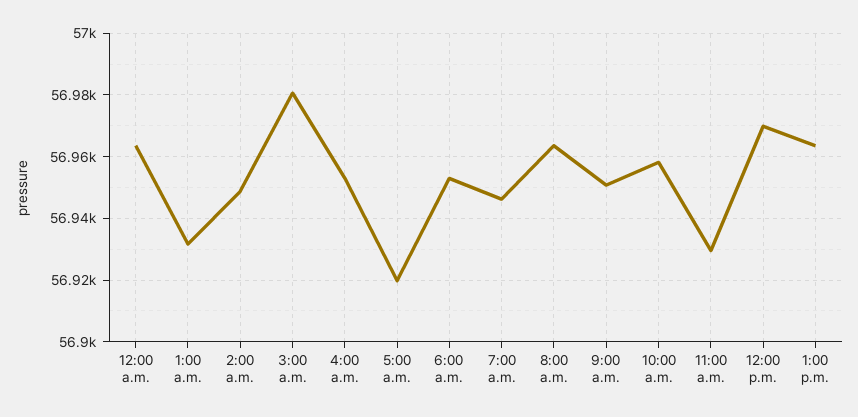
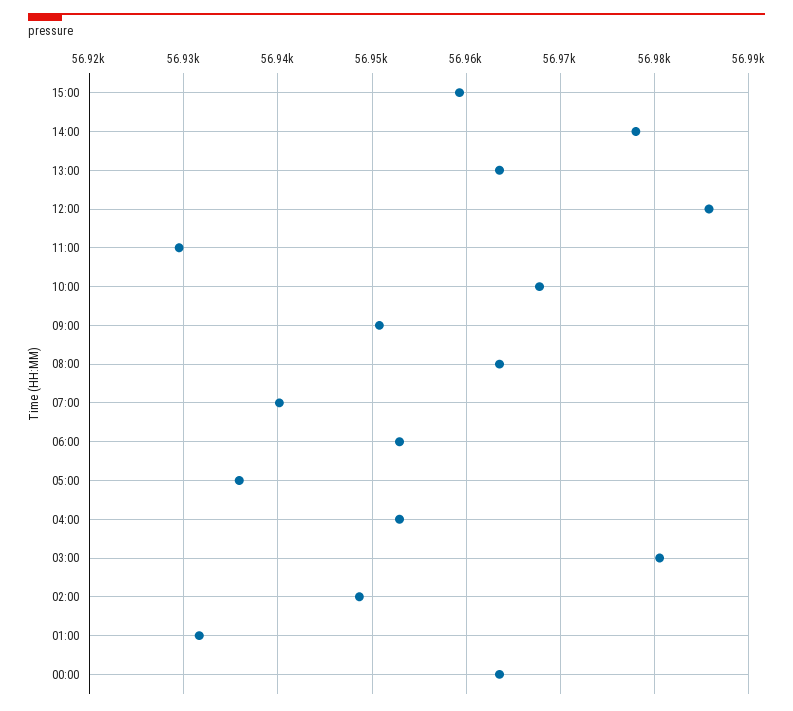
5:00 a.m.: 56920 -> 56936
7:00 a.m.: 56946 -> 56940
10:00 a.m.: 56958 -> 56968
12:00 p.m.: 56970 -> 56986
15:00: none -> 56959
14:00: none -> 56978

